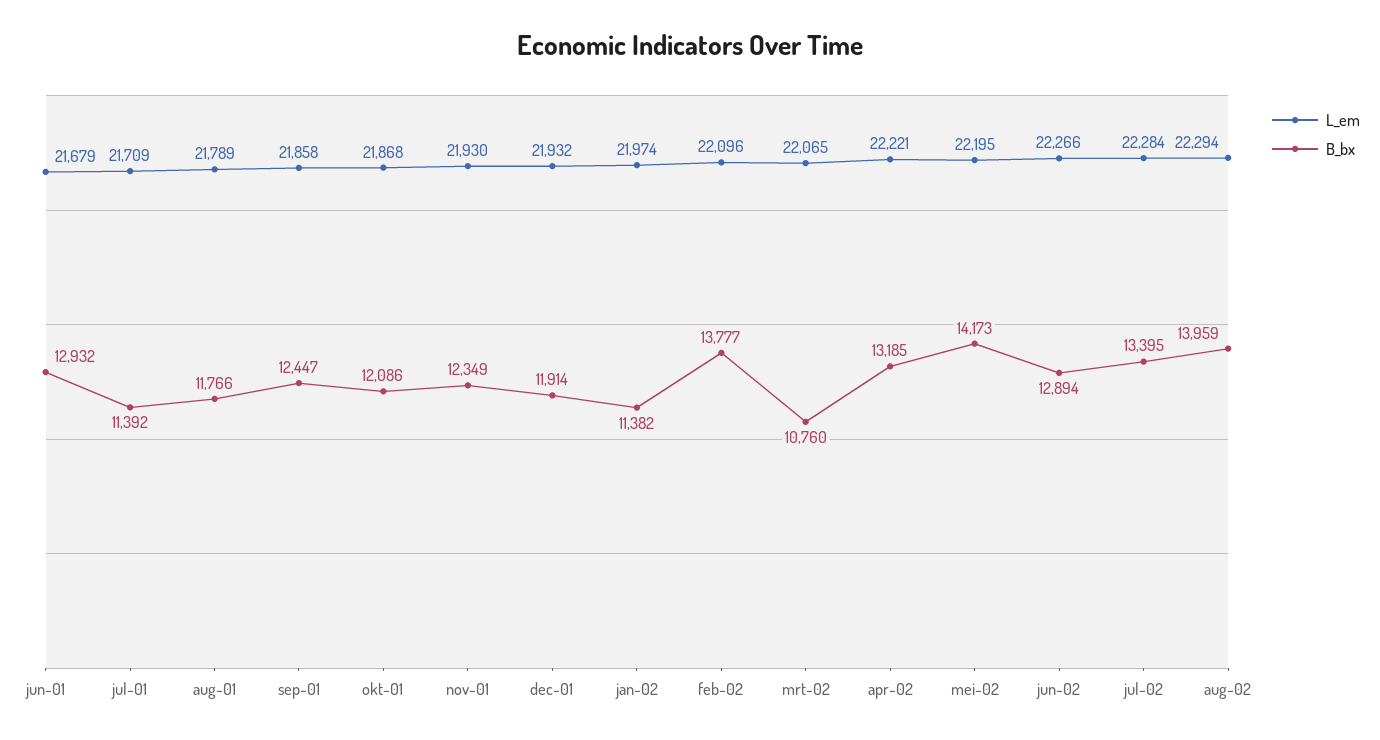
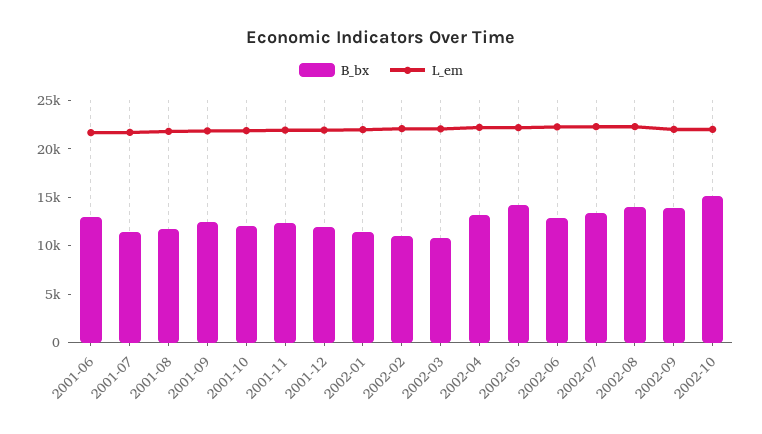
B_bx, feb-02: 13777 -> 11000
B_bx, 2002-09: none -> 14000
L_em, 2002-09: none -> 22000
B_bx, 2002-10: none -> 15000
L_em, 2002-10: none -> 22000

